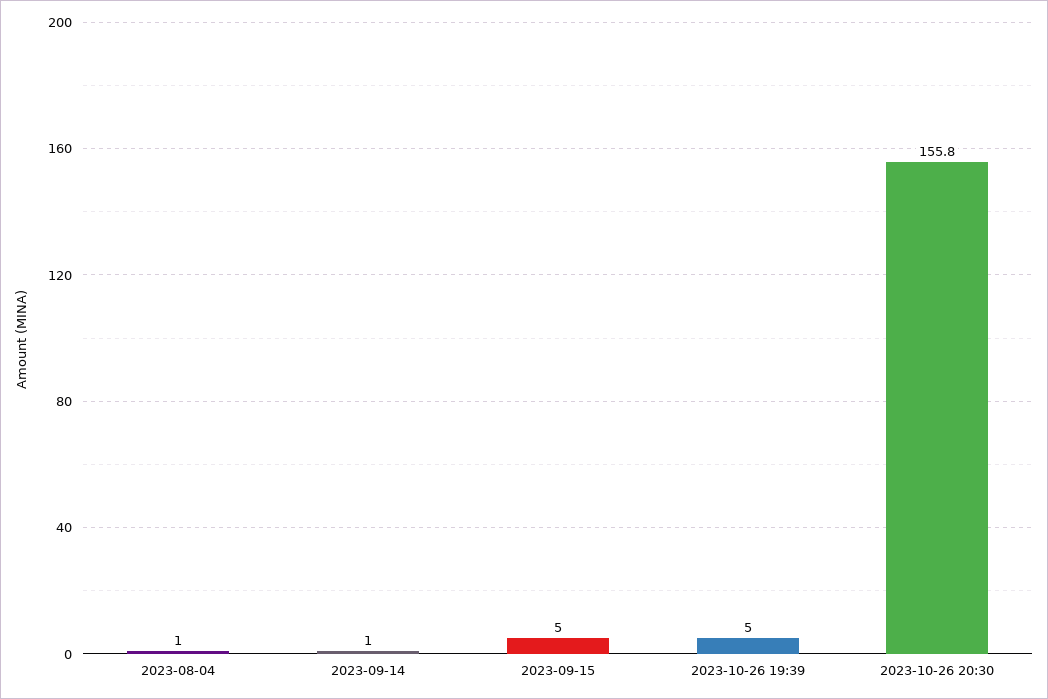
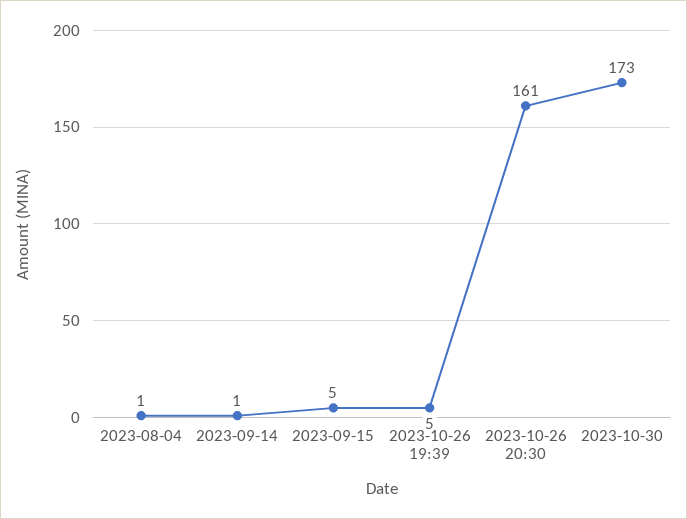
2023-10-26 20:30: 155.8 -> 161
2023-10-30: none -> 173

